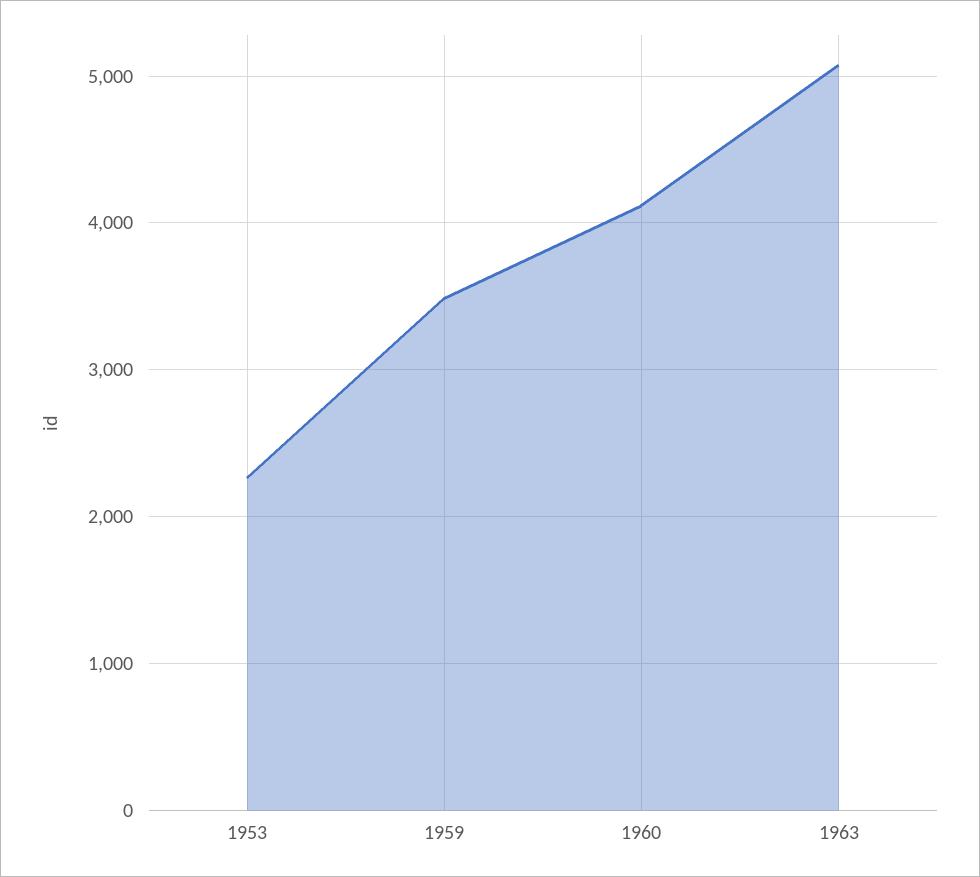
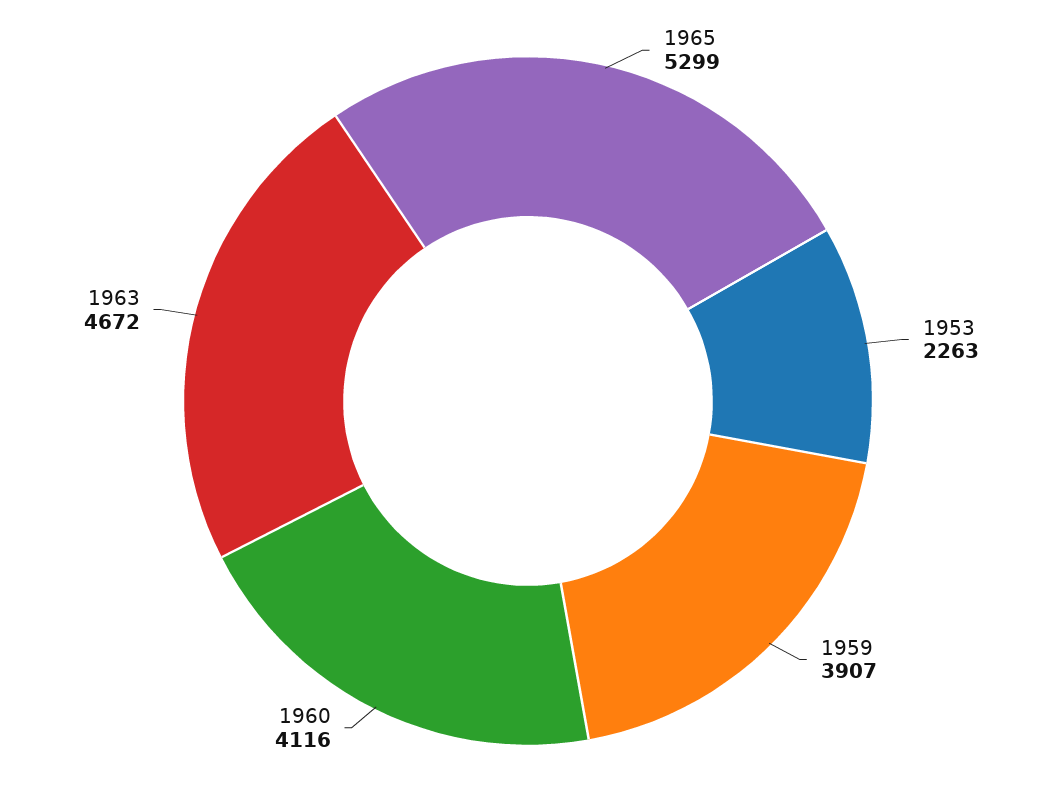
1959: 3500 -> 3907
1963: 5100 -> 4672
1965: none -> 5299

